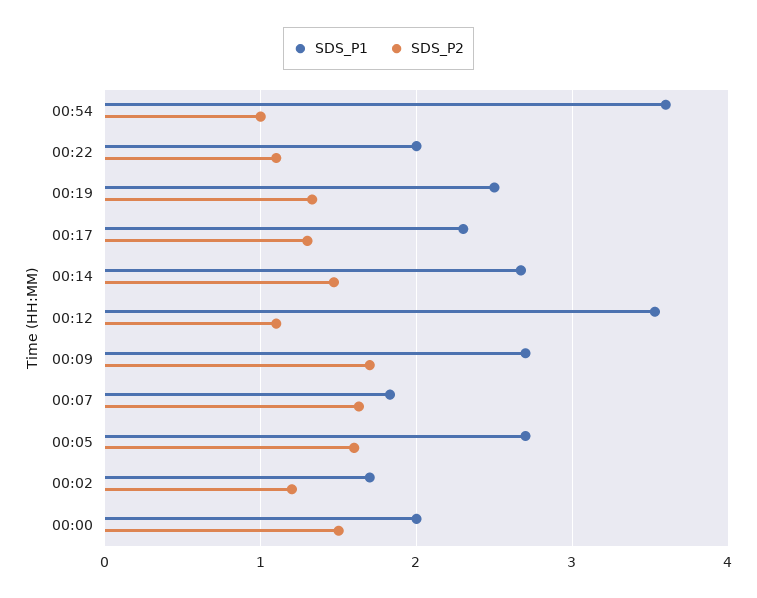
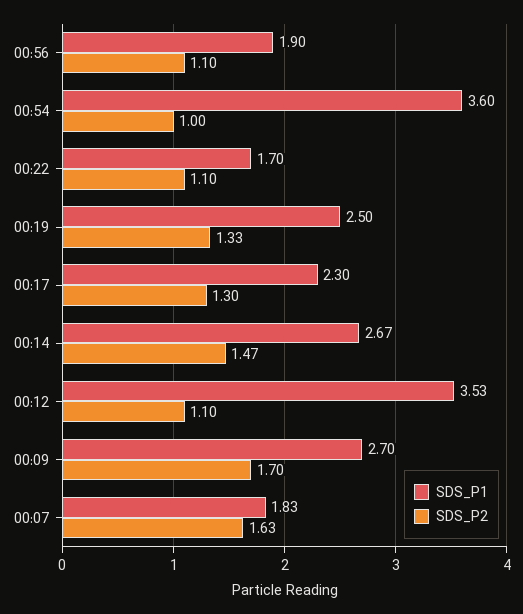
SDS_P1, 00:22: 2 -> 1.7
SDS_P1, 00:05: 2.7 -> none
SDS_P2, 00:05: 1.6 -> none
SDS_P1, 00:02: 1.7 -> none
SDS_P2, 00:02: 1.2 -> none
SDS_P1, 00:00: 2 -> none
SDS_P2, 00:00: 1.5 -> none
SDS_P1, 00:56: none -> 1.9
SDS_P2, 00:56: none -> 1.1

